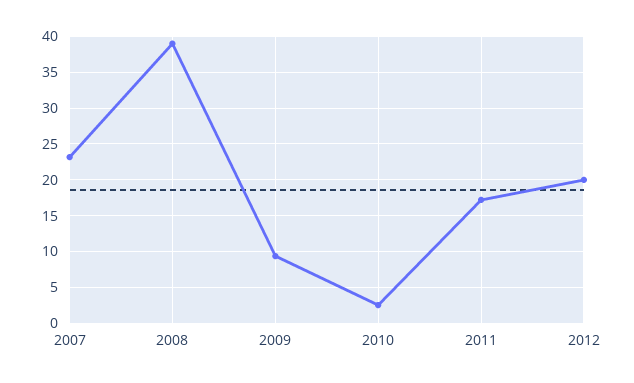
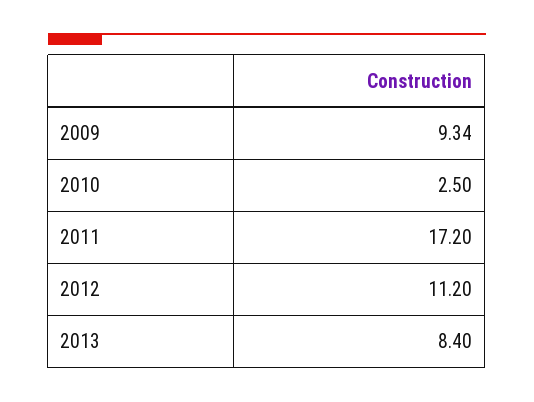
2007: 23 -> none
2008: 39 -> none
2012: 20 -> 11.2
2013: none -> 8.4

